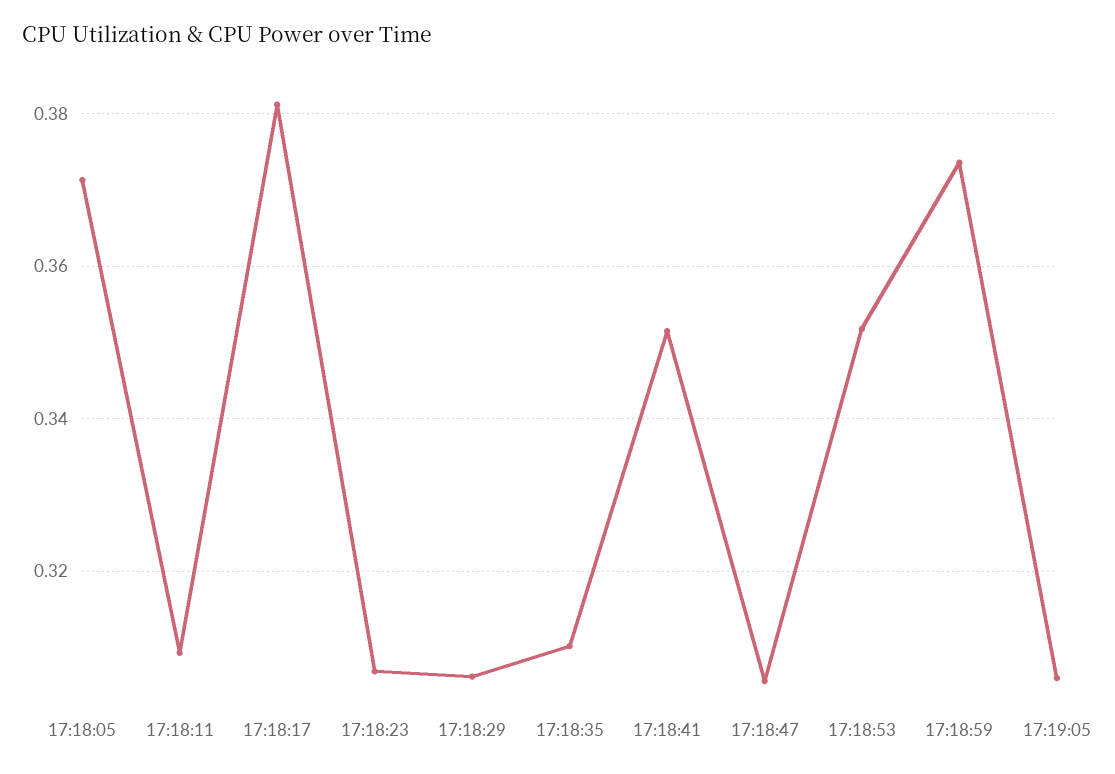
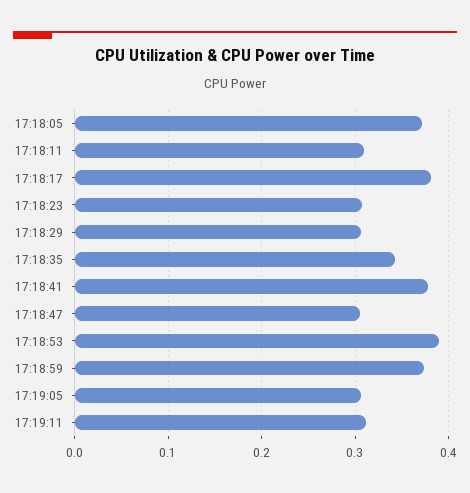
17:18:35: 0.31 -> 0.34
17:18:41: 0.352 -> 0.38
17:18:53: 0.352 -> 0.39
17:19:11: none -> 0.31

